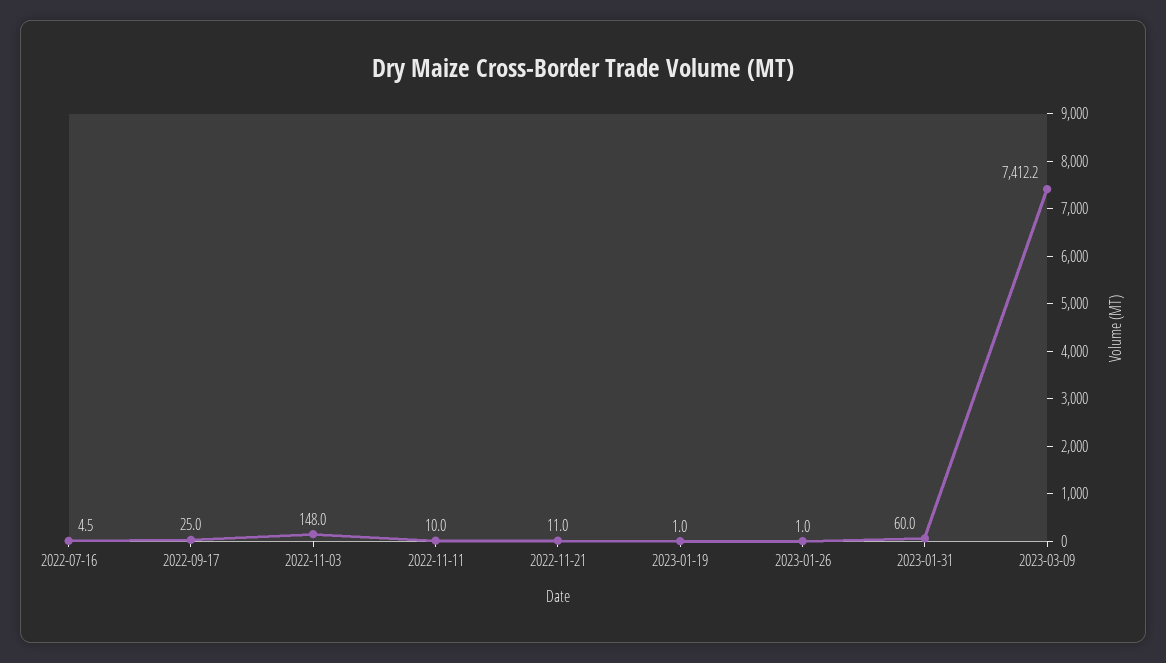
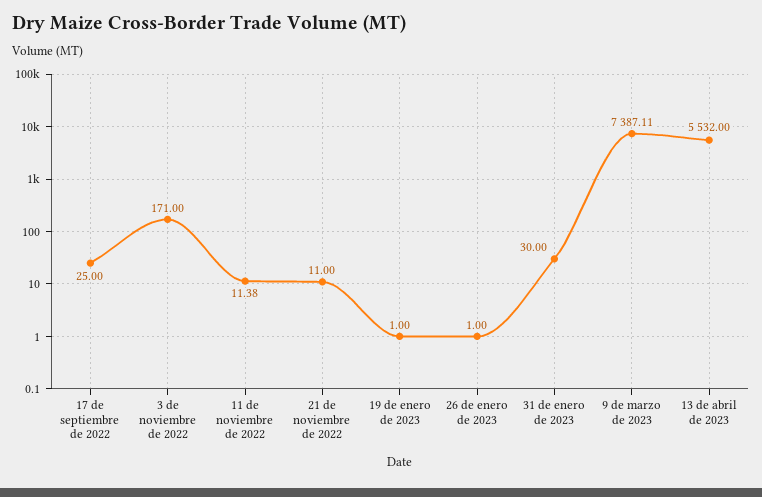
2022-07-16: 4.5 -> none
2022-11-03: 148 -> 171
2022-11-11: 10 -> 11.38
2023-01-31: 60 -> 30
2023-03-09: 7412.2 -> 7387.11
13 de abril de 2023: none -> 5532

